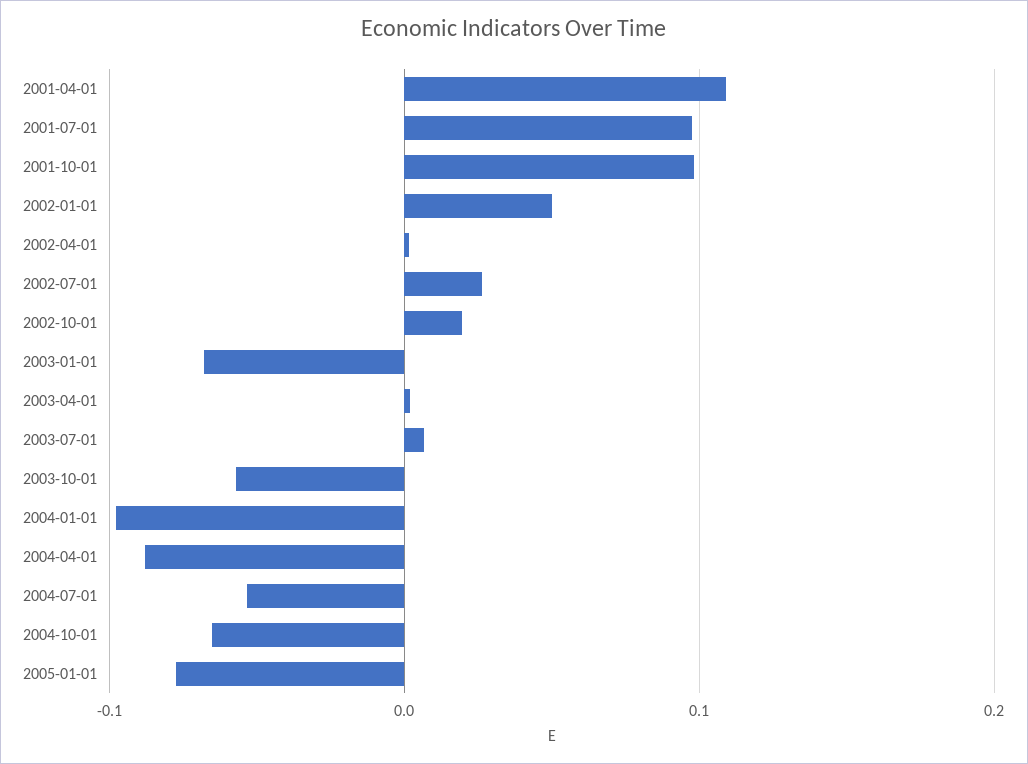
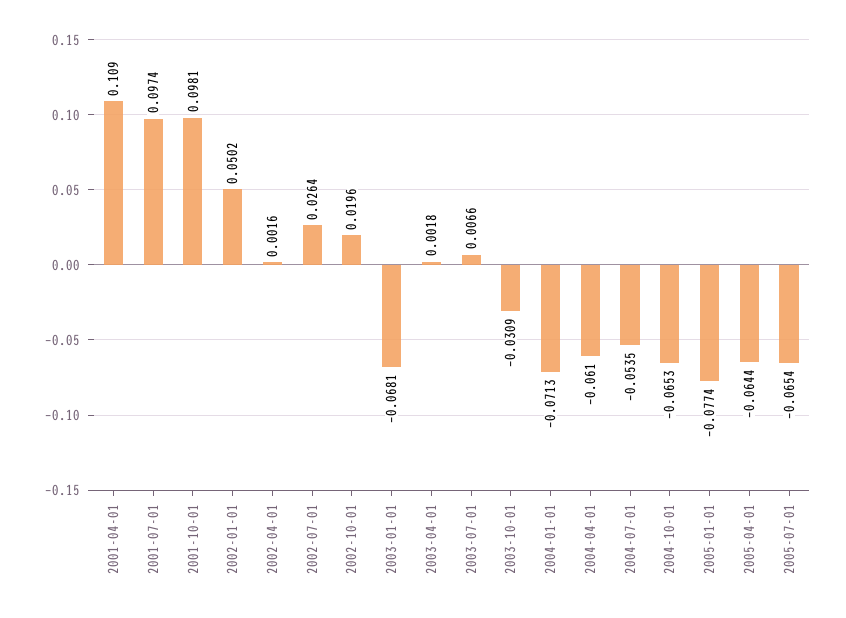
2003-10-01: -0.06 -> -0.0309
2004-01-01: -0.1 -> -0.0713
2004-04-01: -0.09 -> -0.061
2005-04-01: none -> -0.0644
2005-07-01: none -> -0.0654

